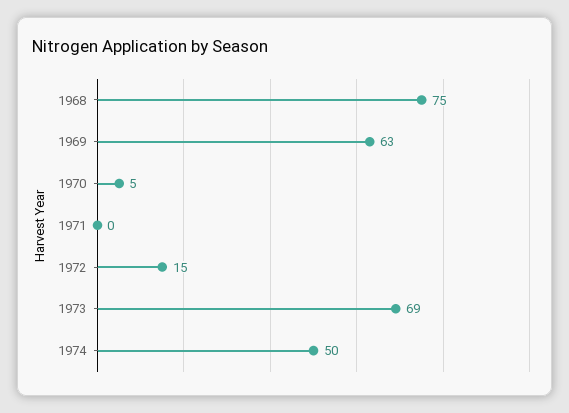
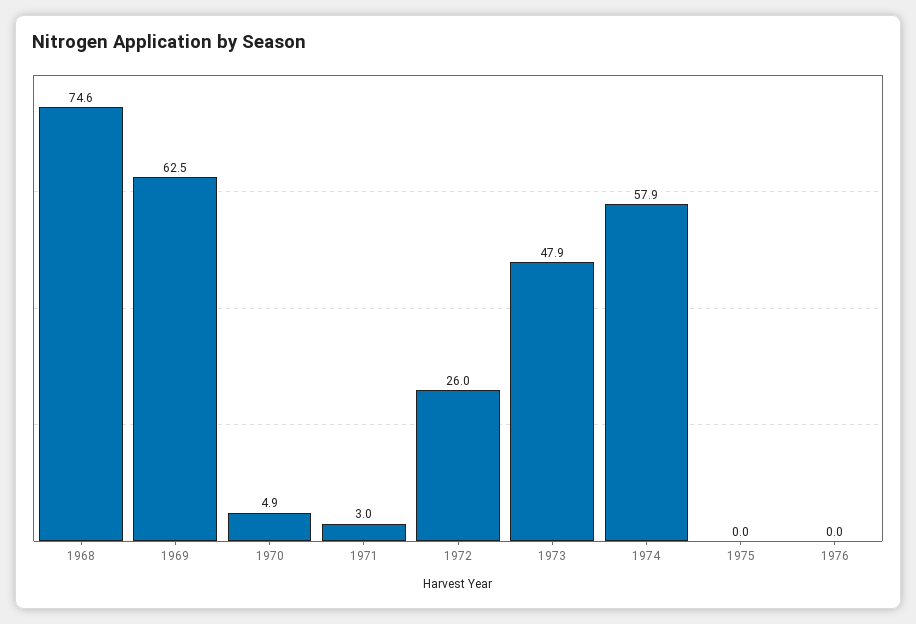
1971: 0 -> 3
1972: 15 -> 26
1973: 69 -> 47.9
1974: 50 -> 57.9
1975: none -> 0
1976: none -> 0

